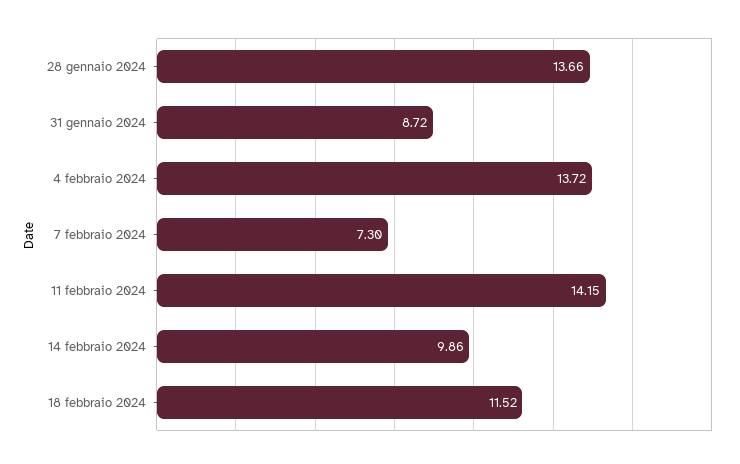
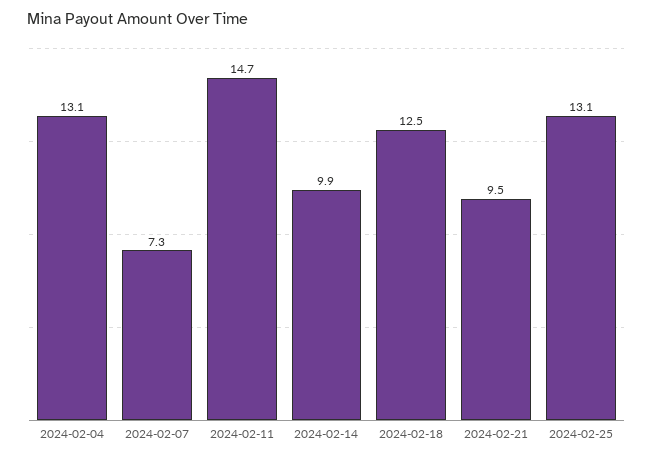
28 gennaio 2024: 13.66 -> none
31 gennaio 2024: 8.72 -> none
4 febbraio 2024: 13.72 -> 13.1
11 febbraio 2024: 14.15 -> 14.7
18 febbraio 2024: 11.52 -> 12.5
2024-02-21: none -> 9.5
2024-02-25: none -> 13.1

